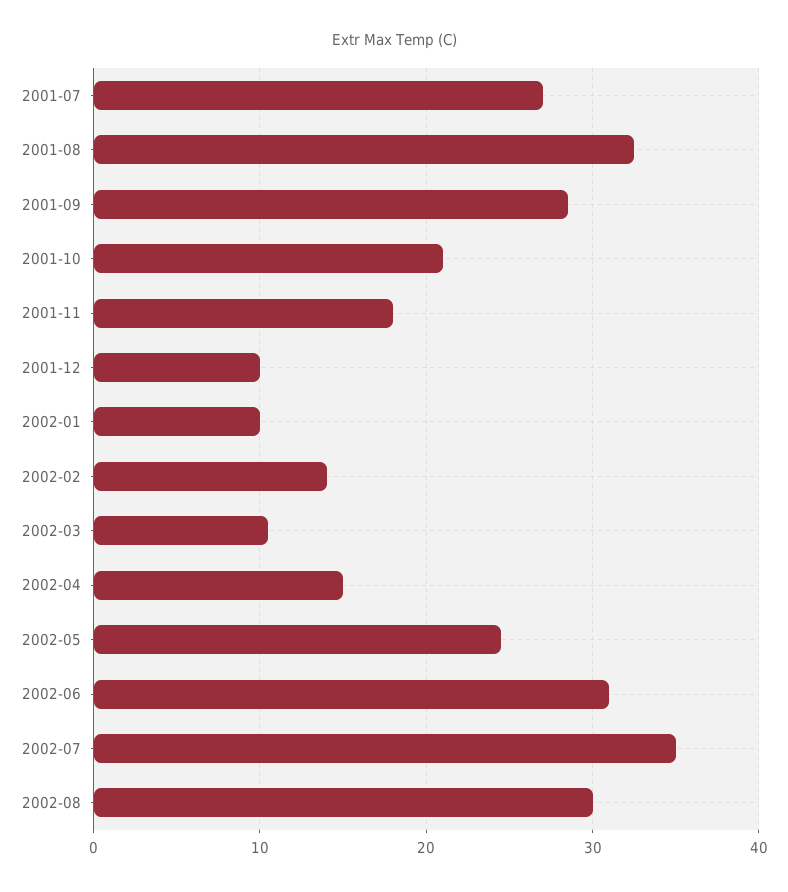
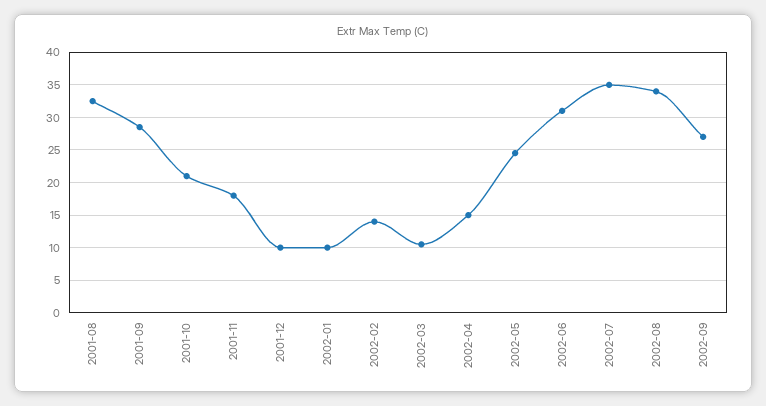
2001-07: 27 -> none
2002-08: 30 -> 34
2002-09: none -> 27

